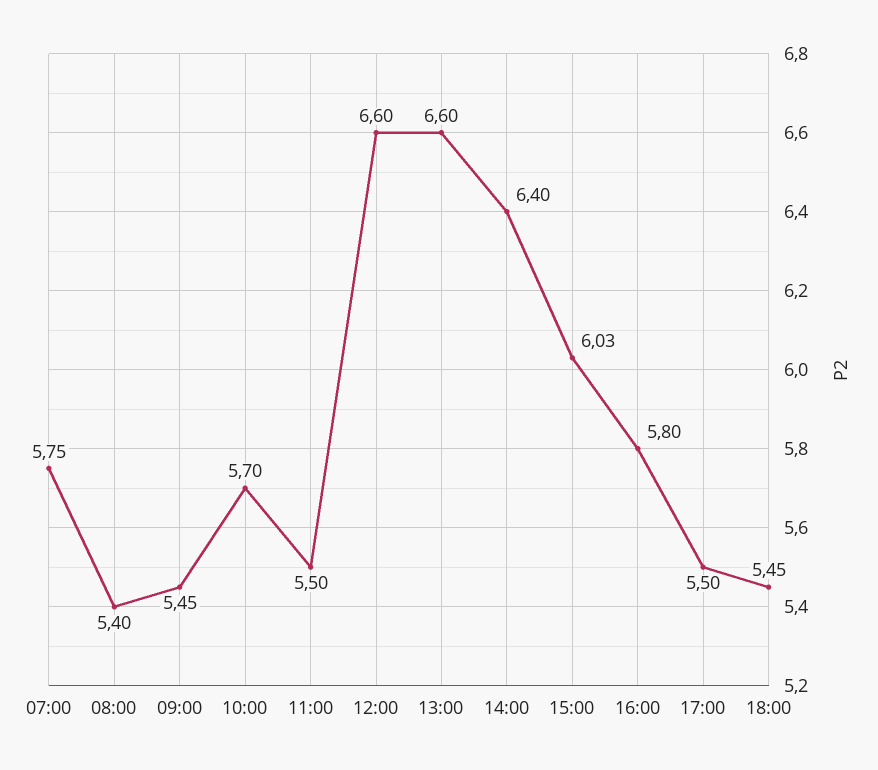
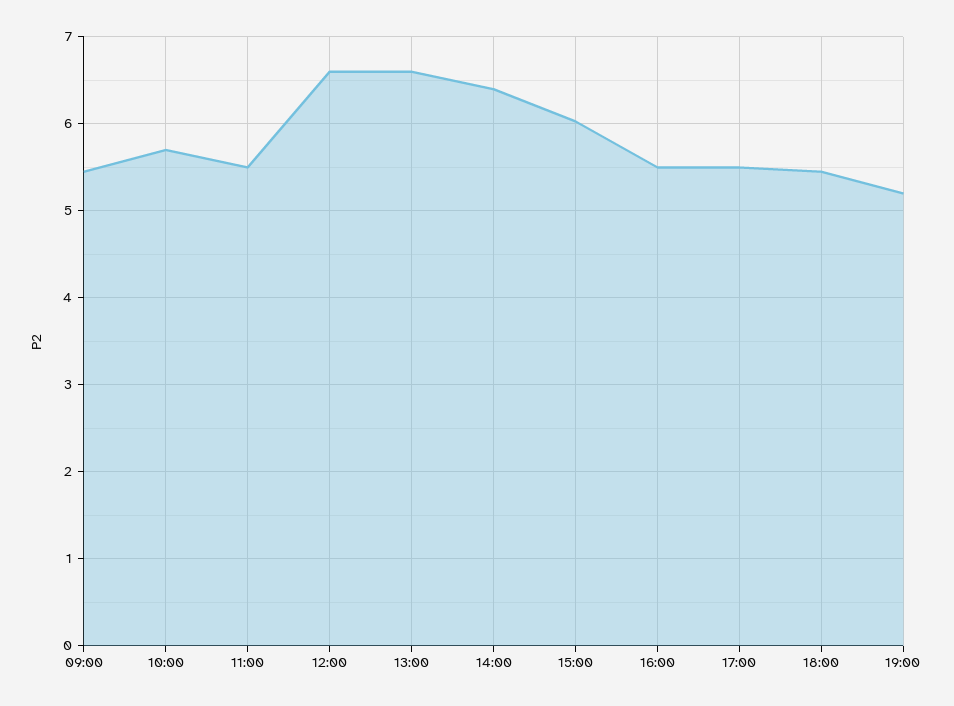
07:00: 5.75 -> none
08:00: 5.4 -> none
16:00: 5.8 -> 5.5
19:00: none -> 5.2

